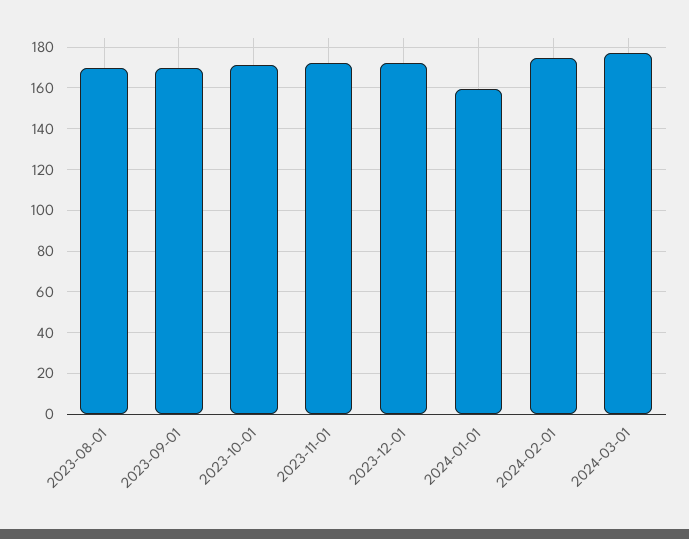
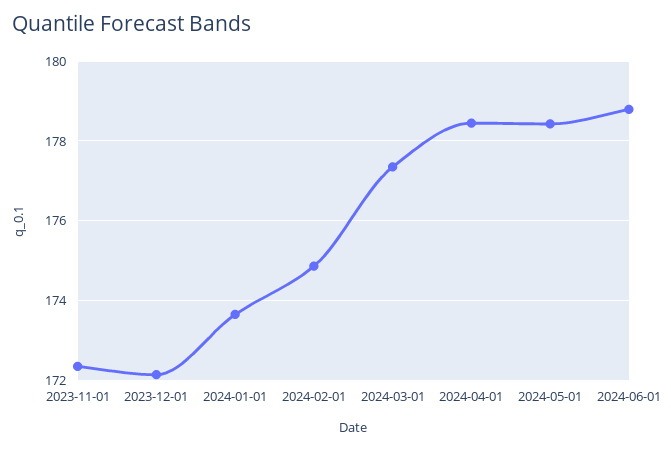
2023-08-01: 170 -> none
2023-09-01: 170 -> none
2023-10-01: 170 -> none
2024-01-01: 160 -> 173.6
2024-04-01: none -> 178.4
2024-05-01: none -> 178.4
2024-06-01: none -> 178.8

